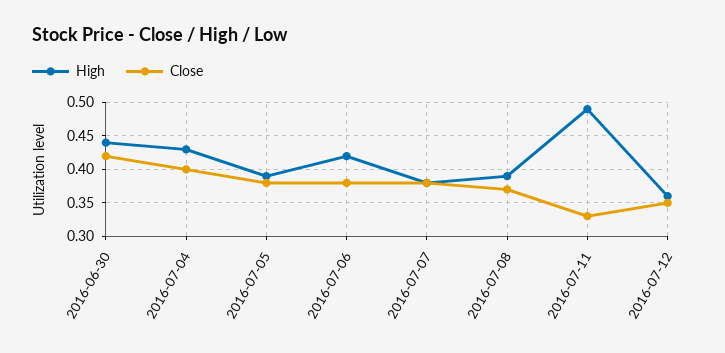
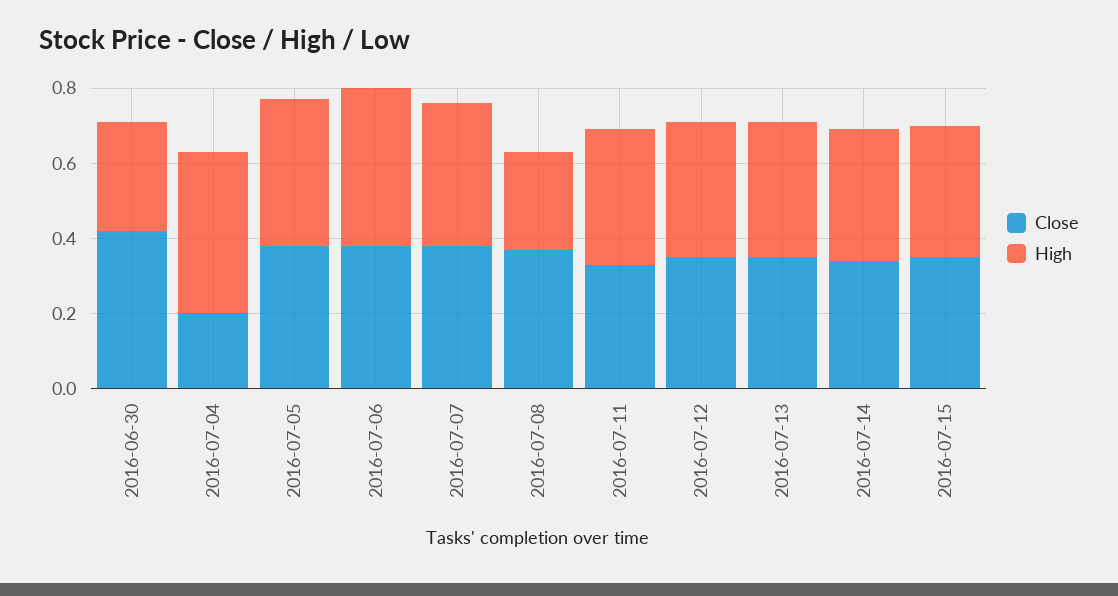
High, 2016-06-30: 0.44 -> 0.3
Close, 2016-07-04: 0.4 -> 0.2
High, 2016-07-08: 0.39 -> 0.25
High, 2016-07-11: 0.49 -> 0.35
Close, 2016-07-13: none -> 0.35
High, 2016-07-13: none -> 0.35
Close, 2016-07-14: none -> 0.35
High, 2016-07-14: none -> 0.35
Close, 2016-07-15: none -> 0.35
High, 2016-07-15: none -> 0.35

